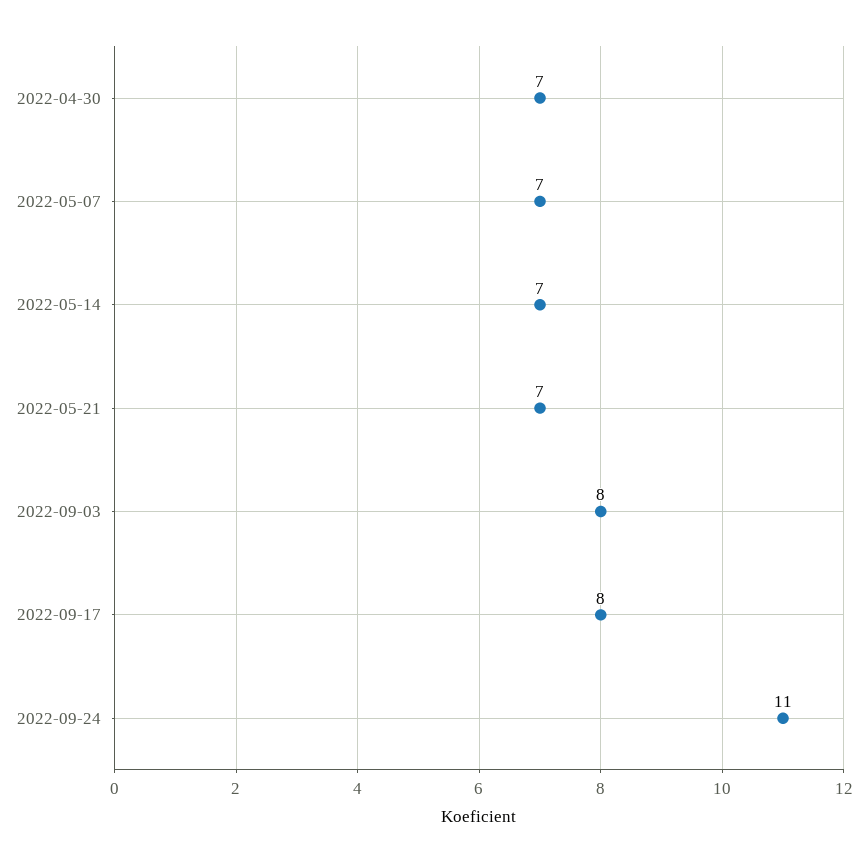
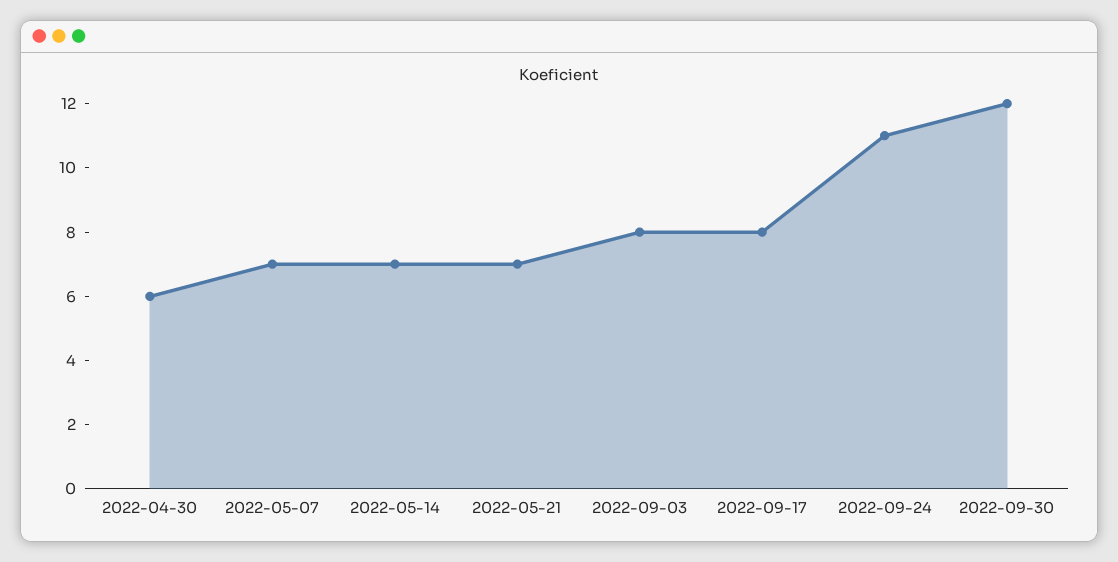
2022-04-30: 7 -> 6
2022-09-30: none -> 12

